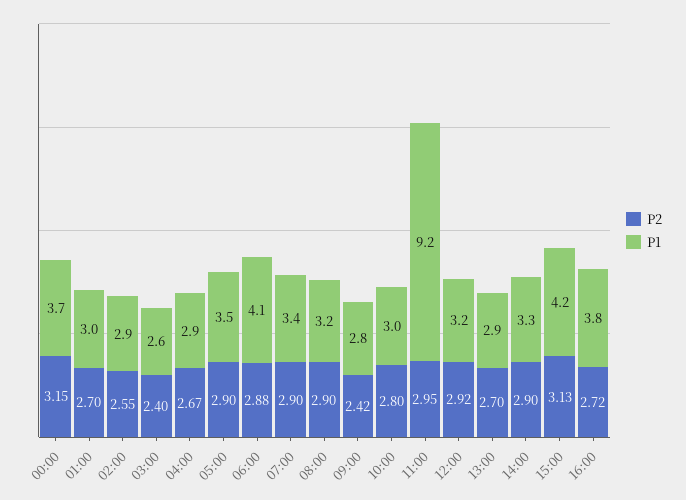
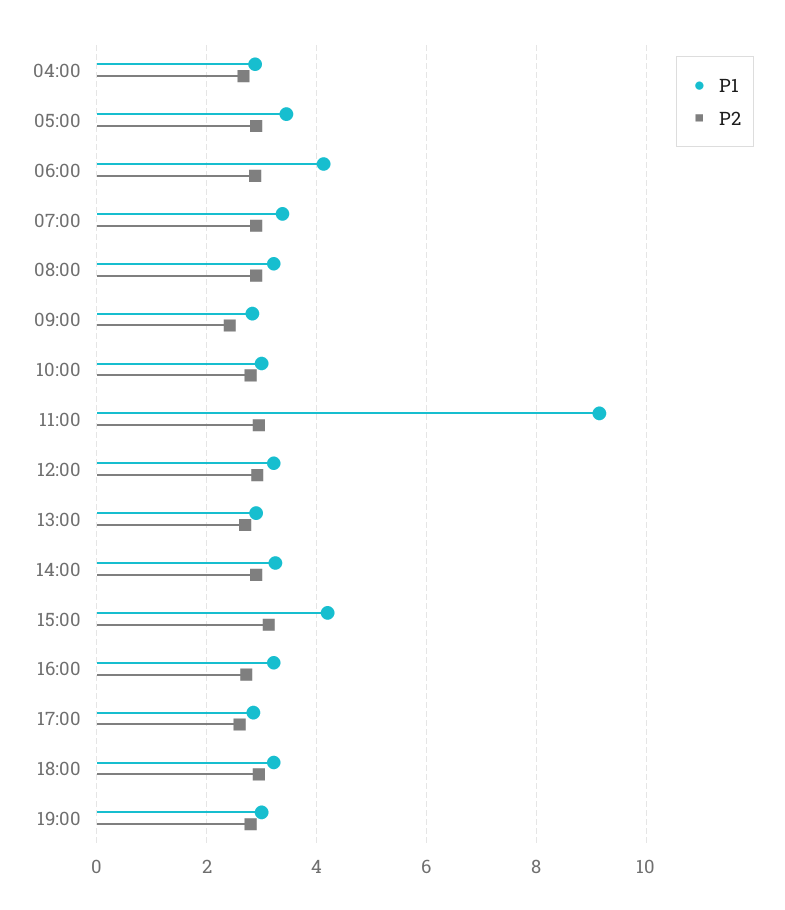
P2, 00:00: 3.15 -> none
P1, 00:00: 3.7 -> none
P2, 01:00: 2.7 -> none
P1, 01:00: 3 -> none
P2, 02:00: 2.55 -> none
P1, 02:00: 2.9 -> none
P2, 03:00: 2.4 -> none
P1, 03:00: 2.6 -> none
P1, 16:00: 3.8 -> 3.2
P1, 17:00: none -> 2.8
P2, 17:00: none -> 2.6
P1, 18:00: none -> 3.2
P2, 18:00: none -> 3
P1, 19:00: none -> 3
P2, 19:00: none -> 2.8

